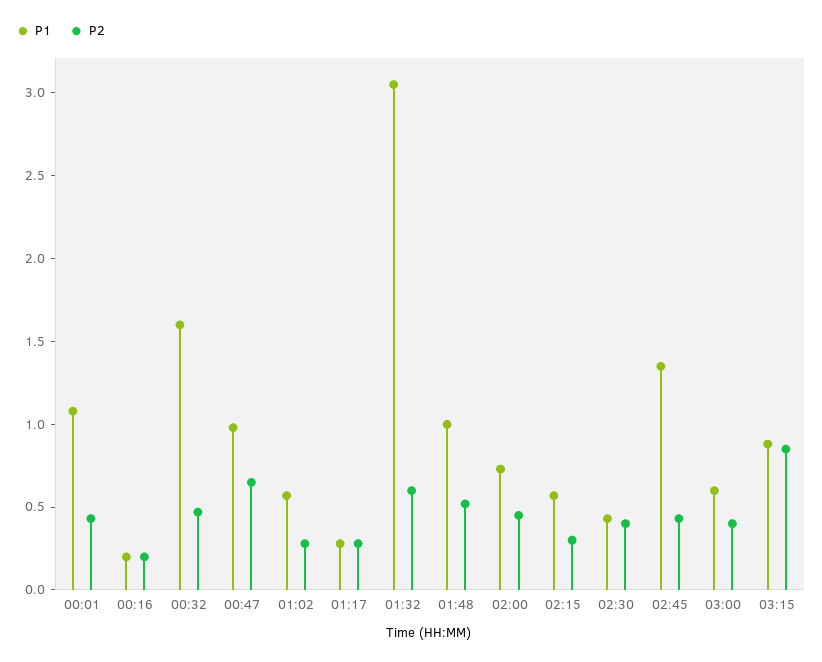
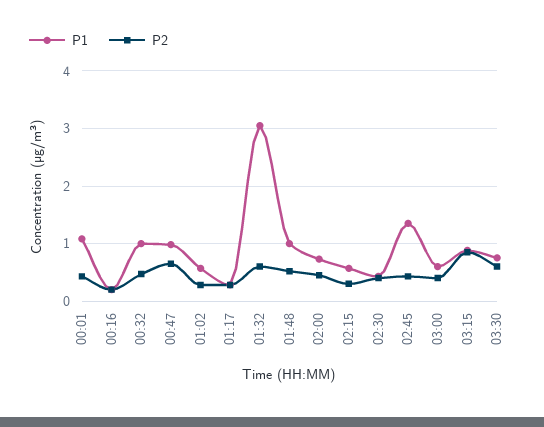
P1, 00:32: 1.6 -> 1
P1, 03:30: none -> 0.8
P2, 03:30: none -> 0.6

